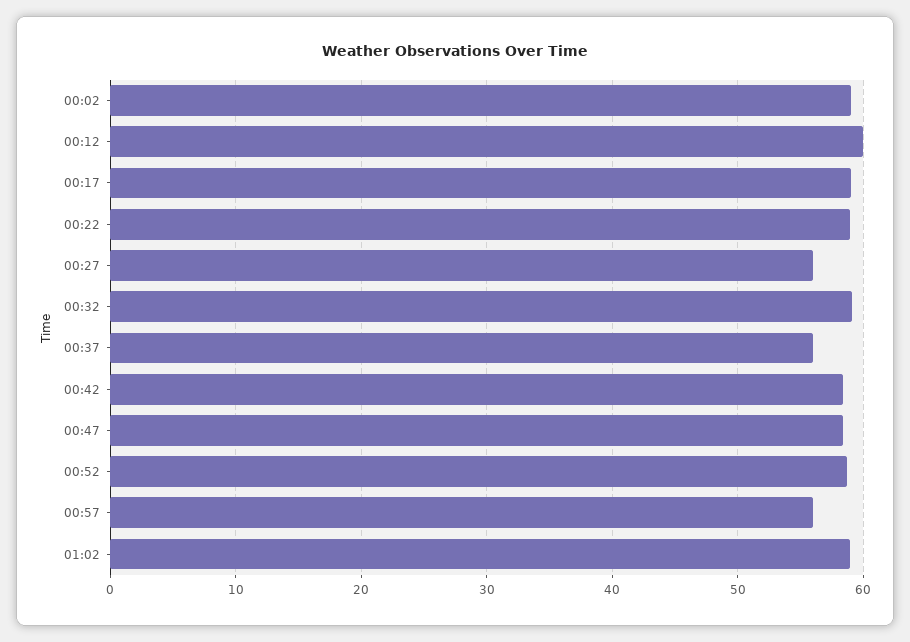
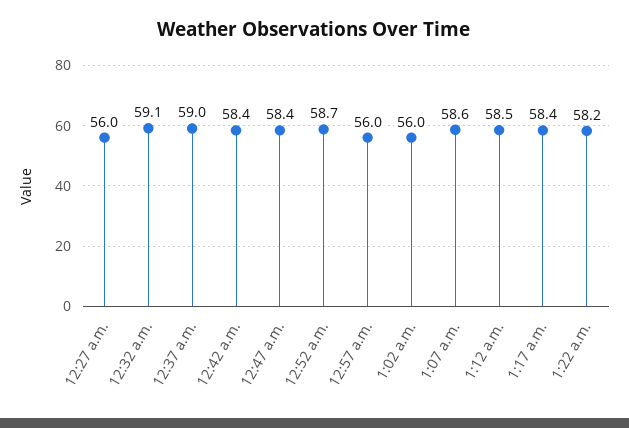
00:02: 59 -> none
00:12: 60 -> none
00:17: 59 -> none
00:22: 59 -> none
00:37: 56 -> 59
01:02: 59 -> 56
1:07 a.m.: none -> 58.6
1:12 a.m.: none -> 58.5
1:17 a.m.: none -> 58.4
1:22 a.m.: none -> 58.2

